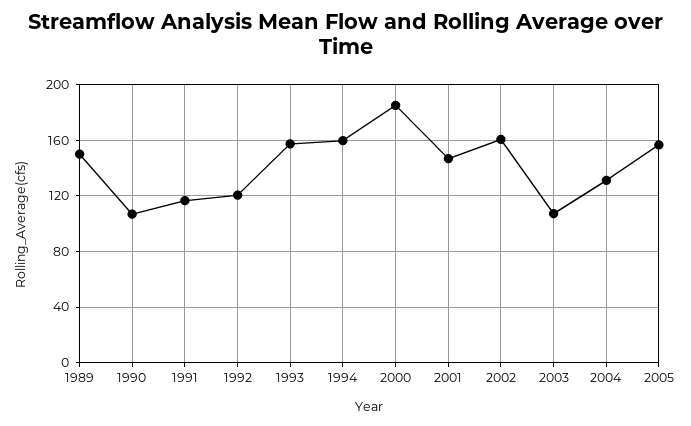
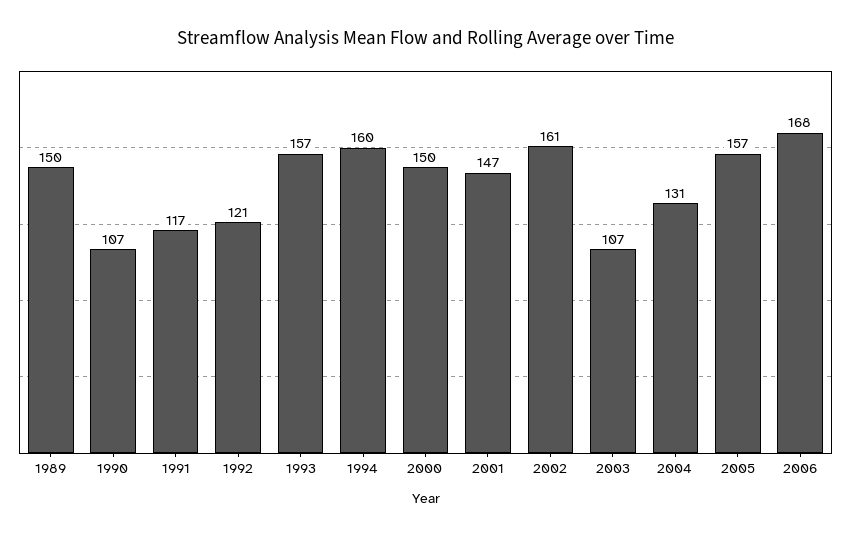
2000: 185 -> 150
2006: none -> 168

